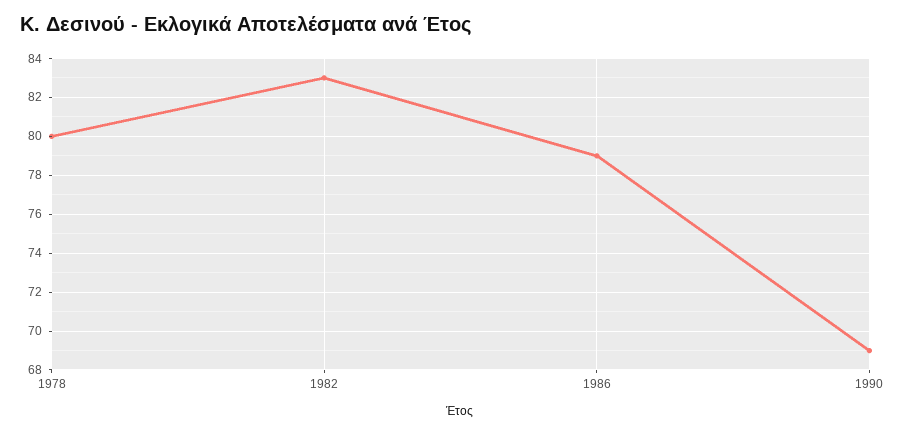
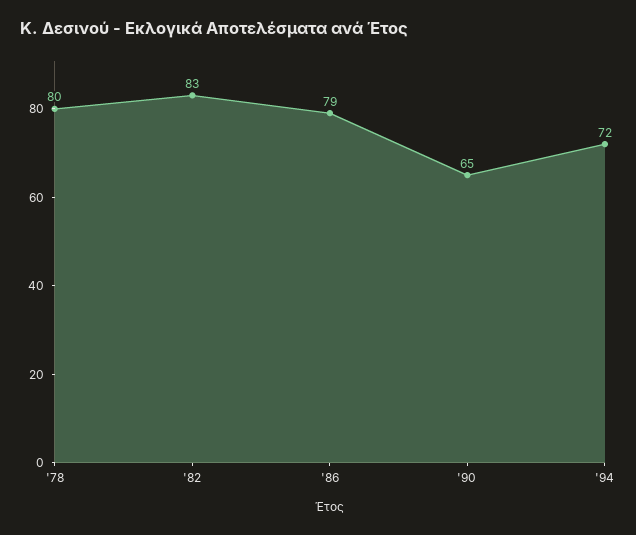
1990: 69 -> 65
'94: none -> 72

